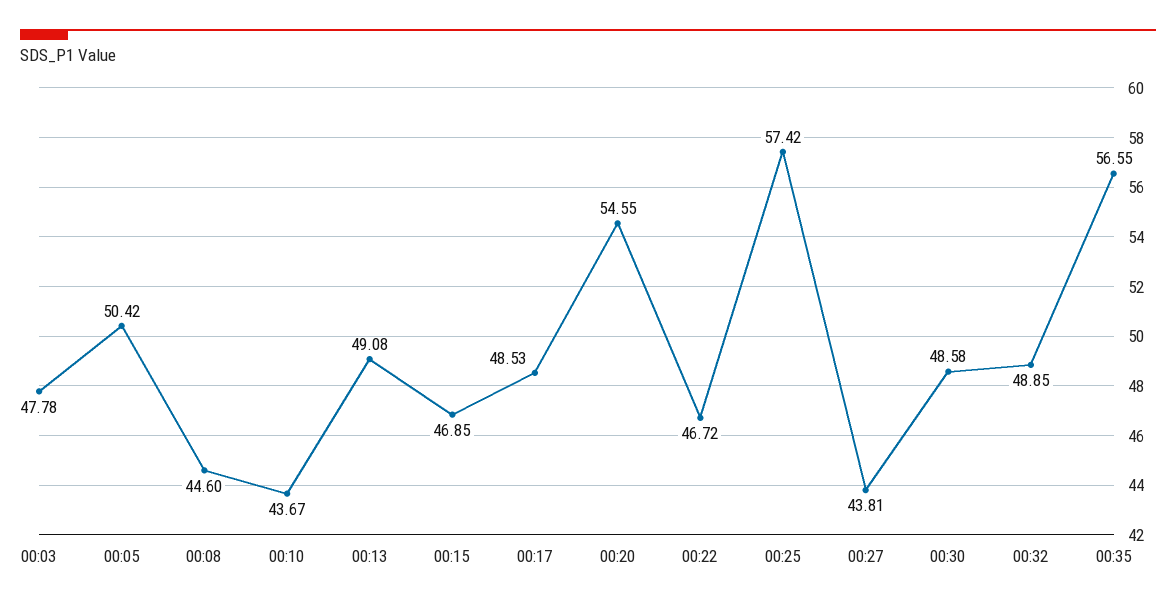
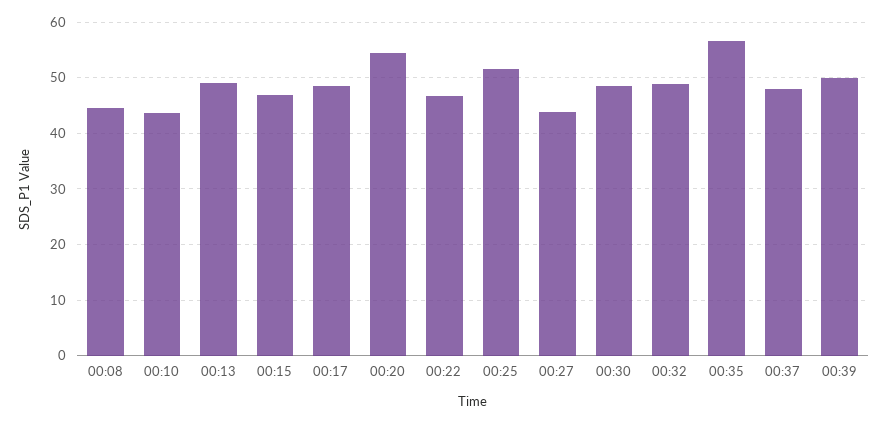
00:03: 47.78 -> none
00:05: 50.42 -> none
00:25: 57.42 -> 52
00:37: none -> 48
00:39: none -> 50

